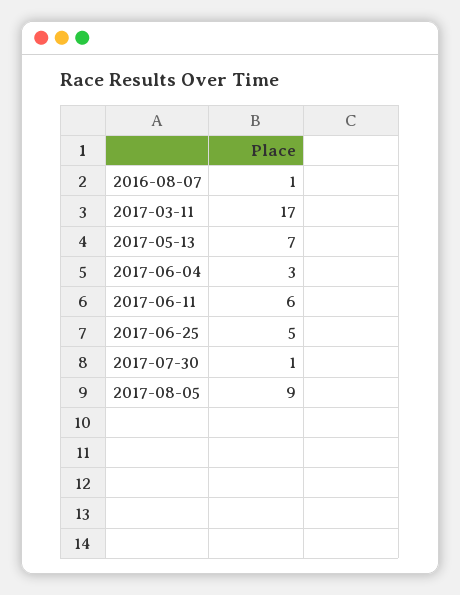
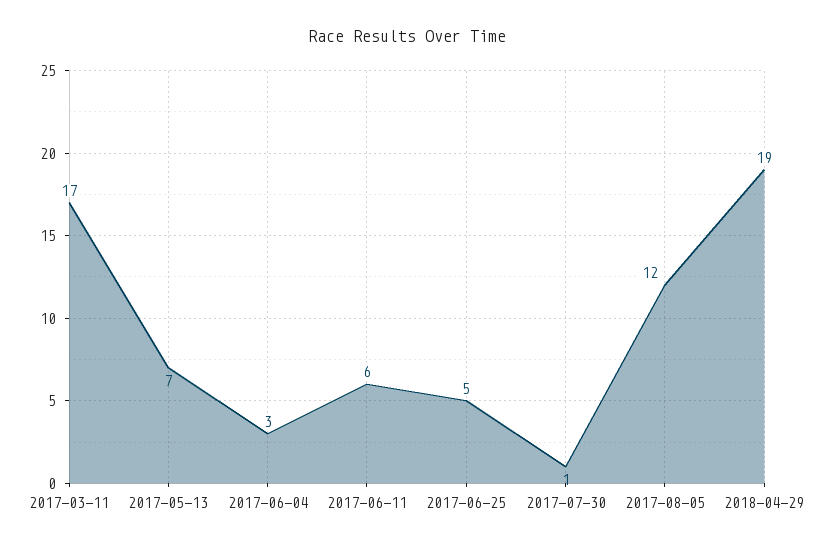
2016-08-07: 1 -> none
2017-08-05: 9 -> 12
2018-04-29: none -> 19

